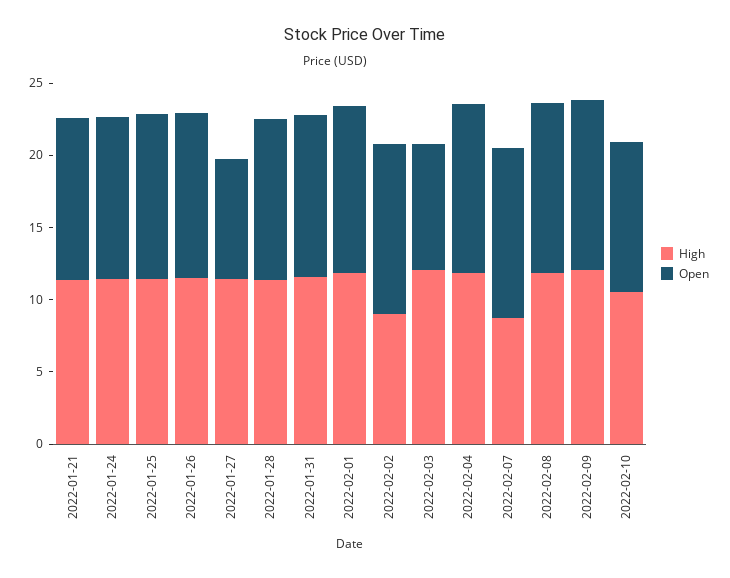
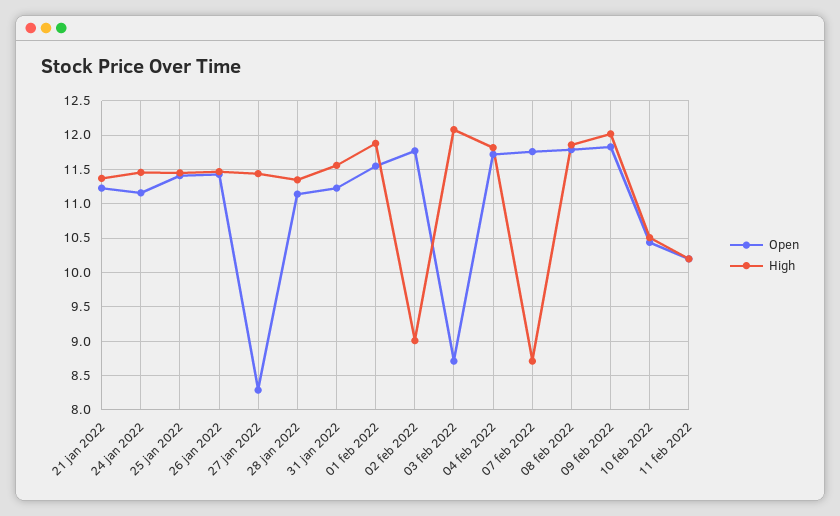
Open, 11 feb 2022: none -> 10.2
High, 11 feb 2022: none -> 10.2

